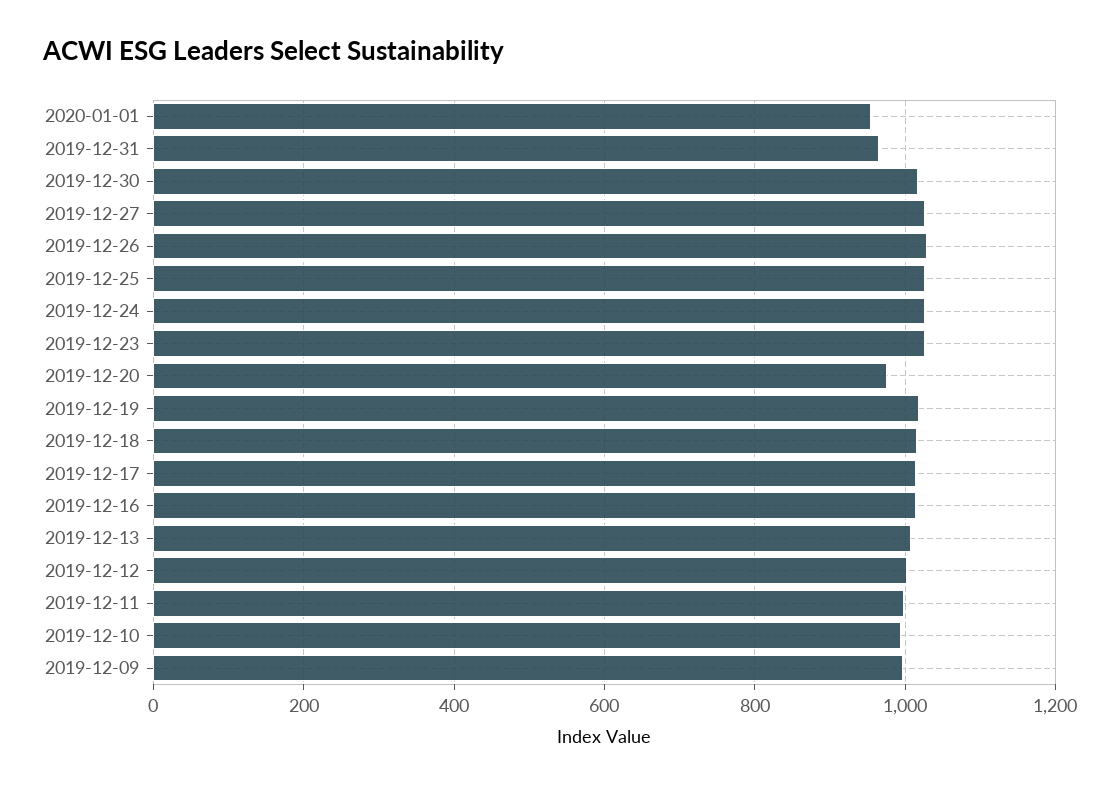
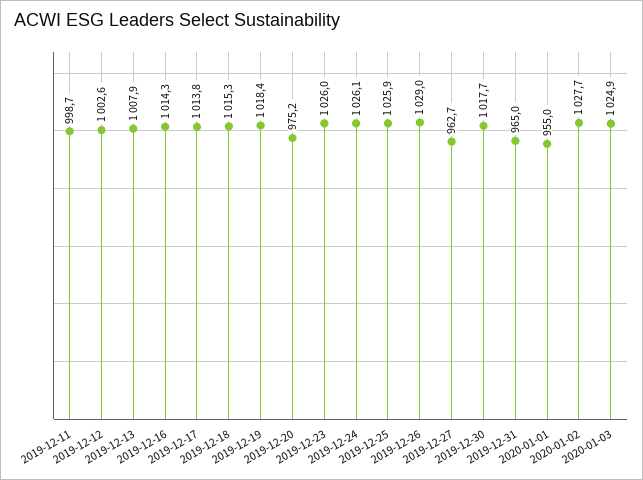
2019-12-27: 1020 -> 962.7
2019-12-10: 1000 -> none
2019-12-09: 1000 -> none
2020-01-02: none -> 1027.7
2020-01-03: none -> 1024.9

